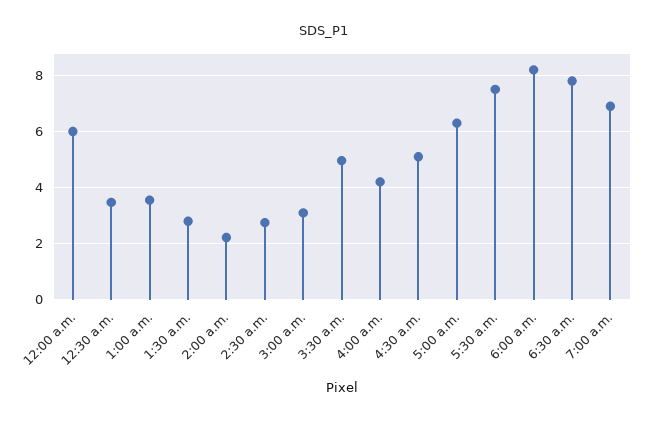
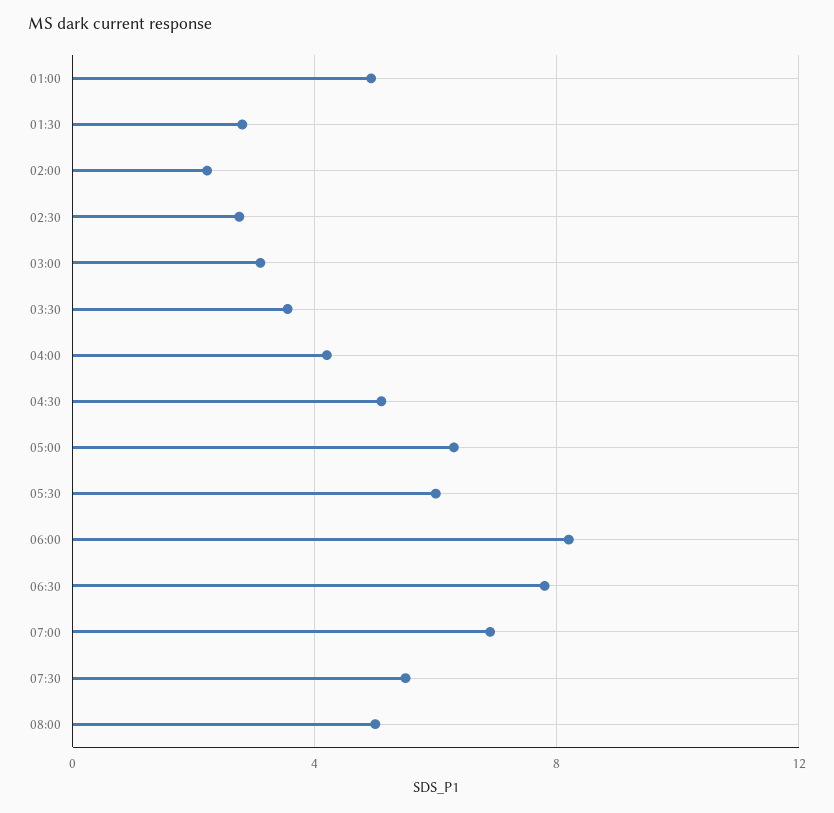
12:00 a.m.: 6 -> none
12:30 a.m.: 3.5 -> none
1:00 a.m.: 3.5 -> 5
3:30 a.m.: 5 -> 3.5
5:30 a.m.: 7.5 -> 6
07:30: none -> 5.5
08:00: none -> 5

